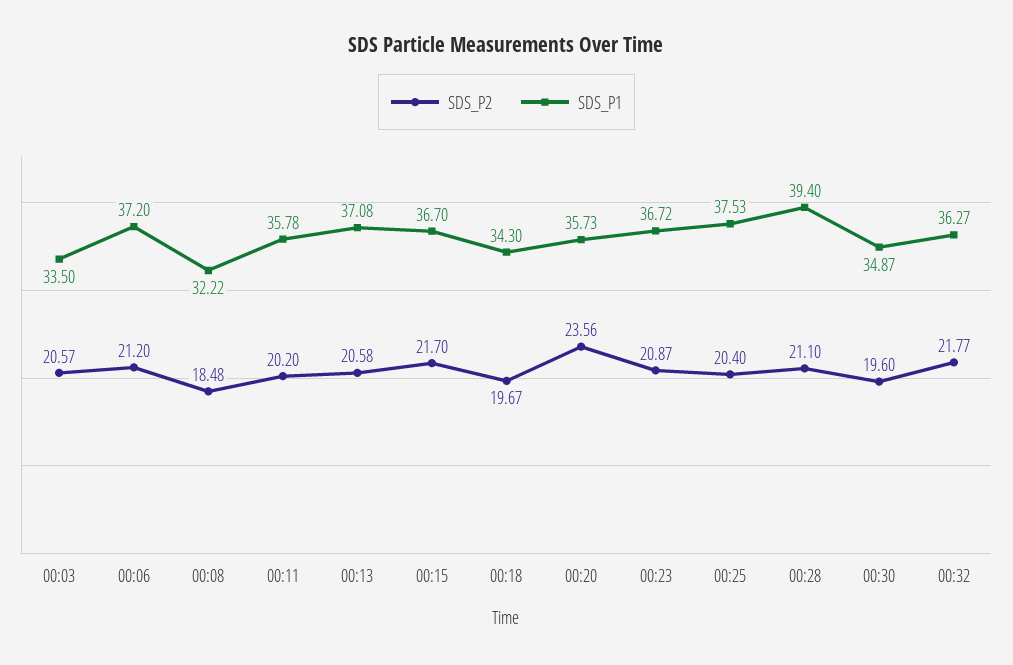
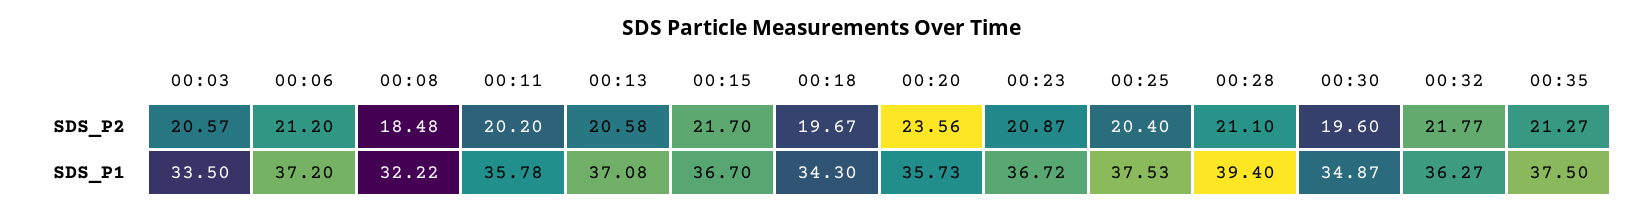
SDS_P2, 00:35: none -> 21.27
SDS_P1, 00:35: none -> 37.5

